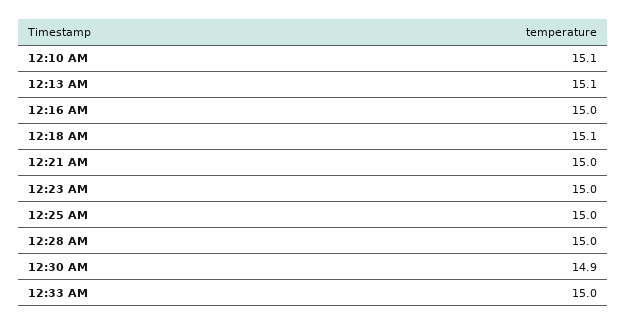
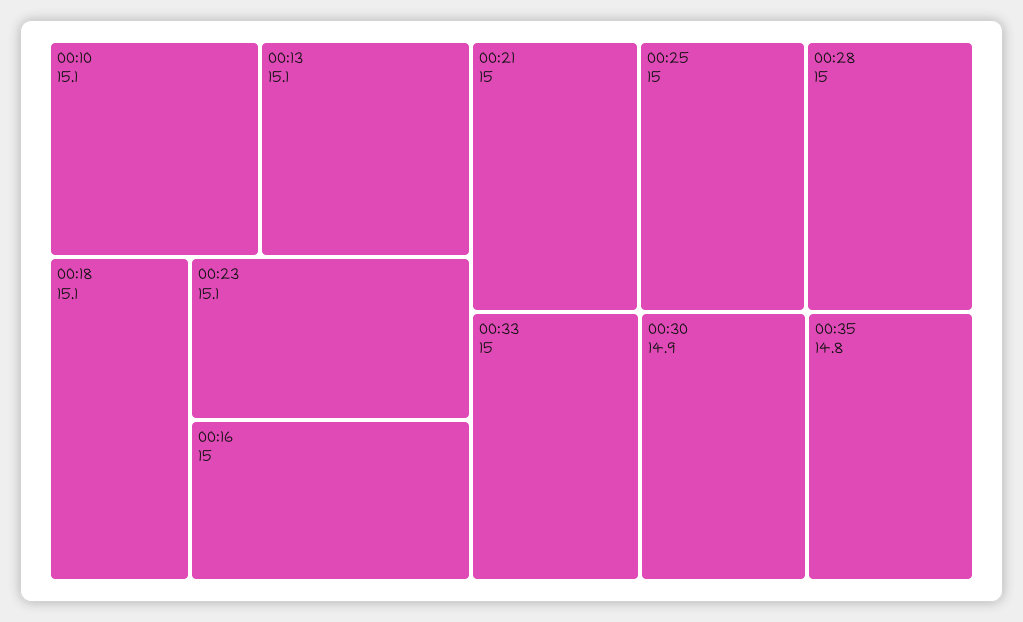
12:23 AM: 15 -> 15.1
00:35: none -> 14.8

